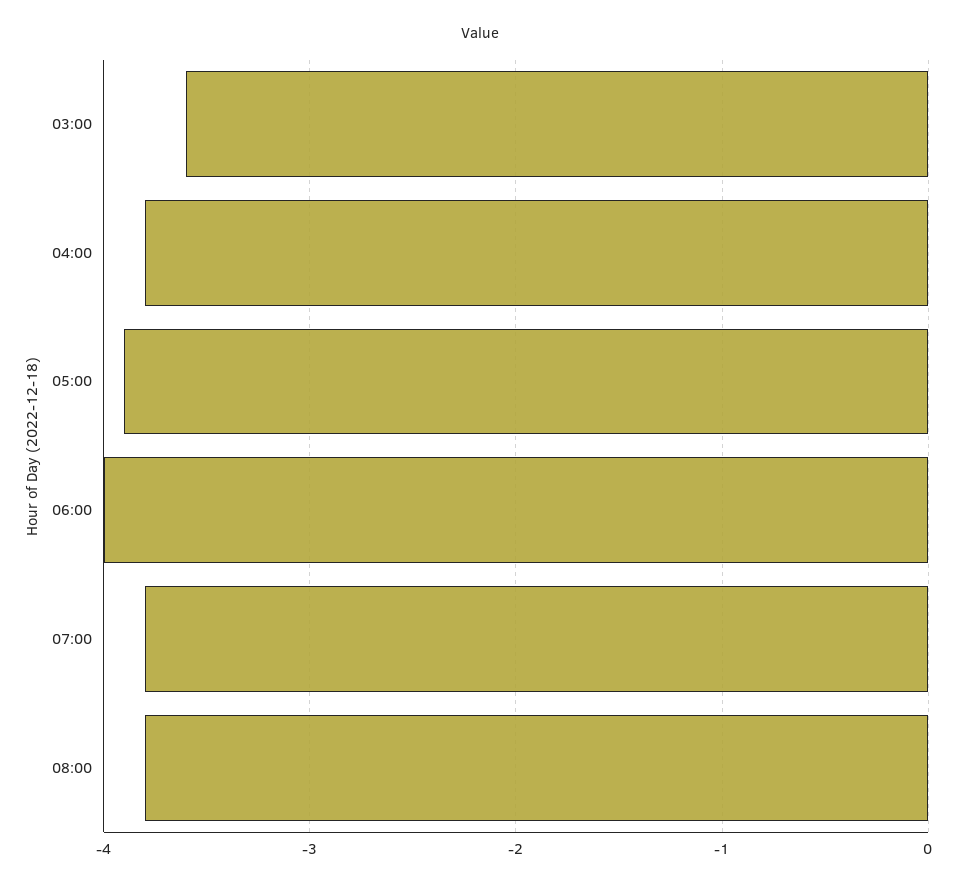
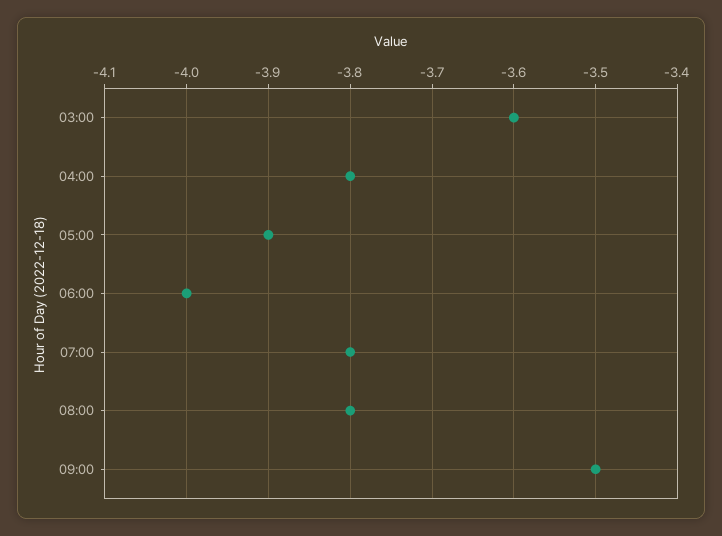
09:00: none -> -3.5

